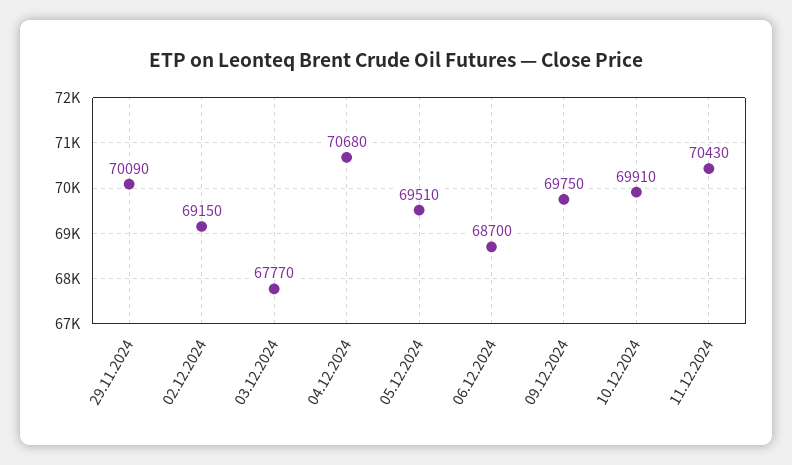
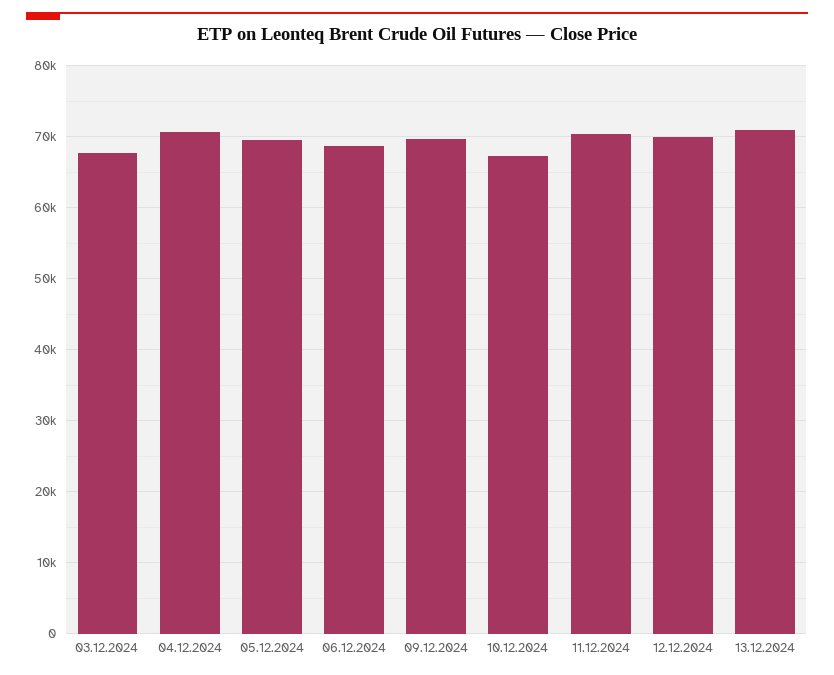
29.11.2024: 70090 -> none
02.12.2024: 69150 -> none
10.12.2024: 69910 -> 67000
12.12.2024: none -> 70000
13.12.2024: none -> 71000

